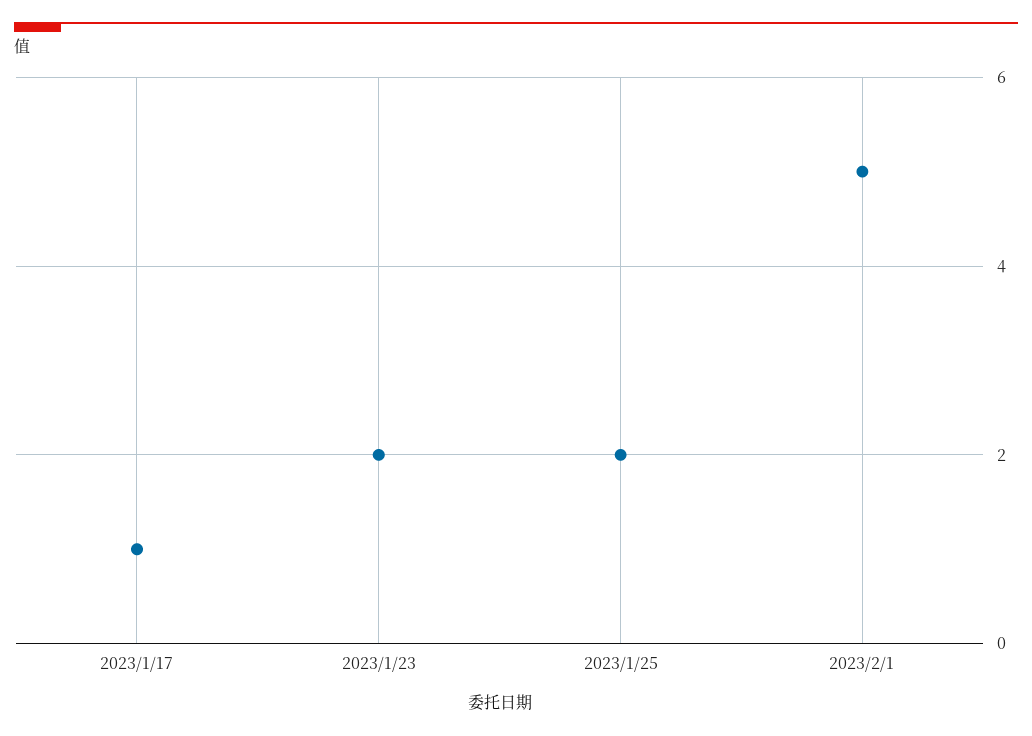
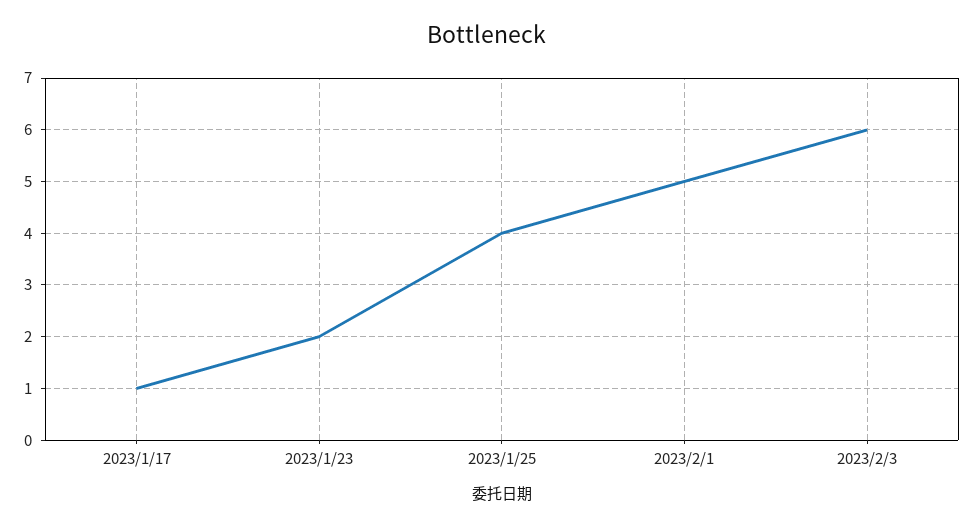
2023/1/25: 2 -> 4
2023/2/3: none -> 6

